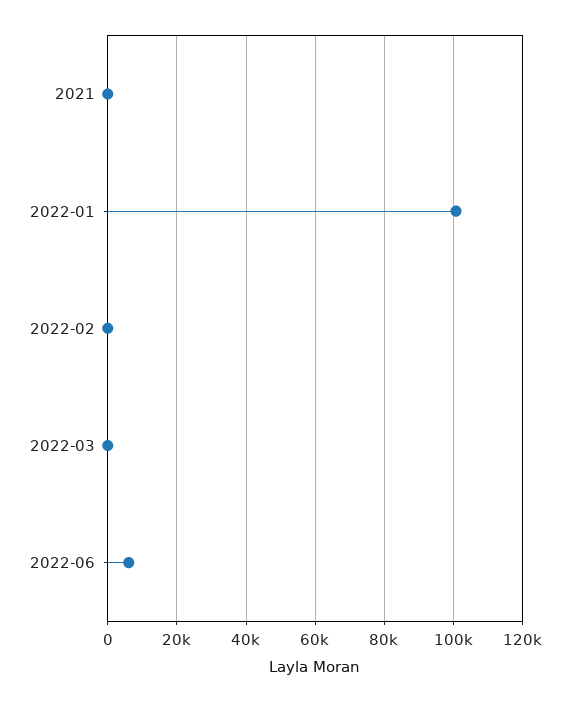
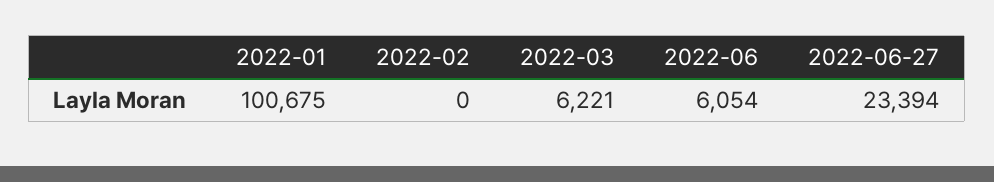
2021: 0 -> none
2022-03: 0 -> 6221
2022-06-27: none -> 23394

